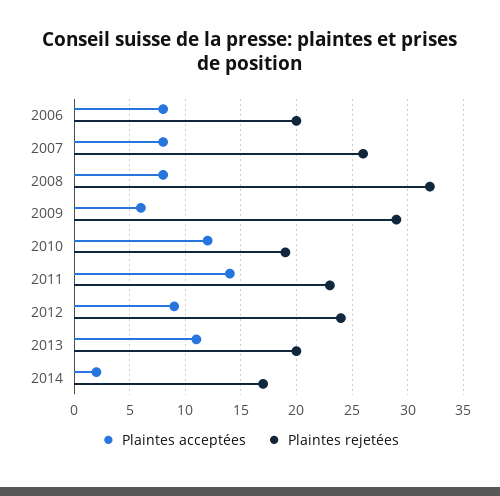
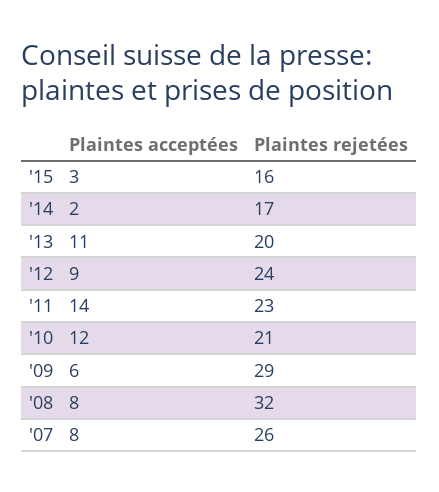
Plaintes acceptées, 2006: 8 -> none
Plaintes rejetées, 2006: 20 -> none
Plaintes rejetées, 2010: 19 -> 21
Plaintes acceptées, '15: none -> 3
Plaintes rejetées, '15: none -> 16

